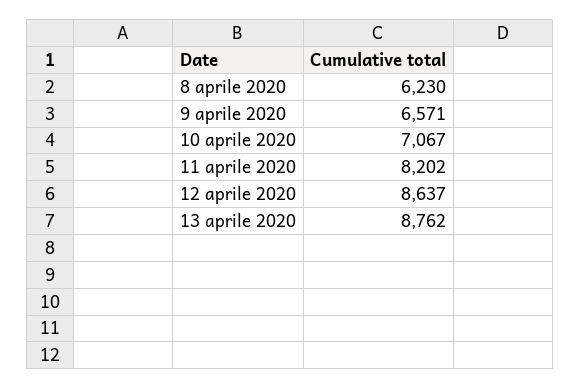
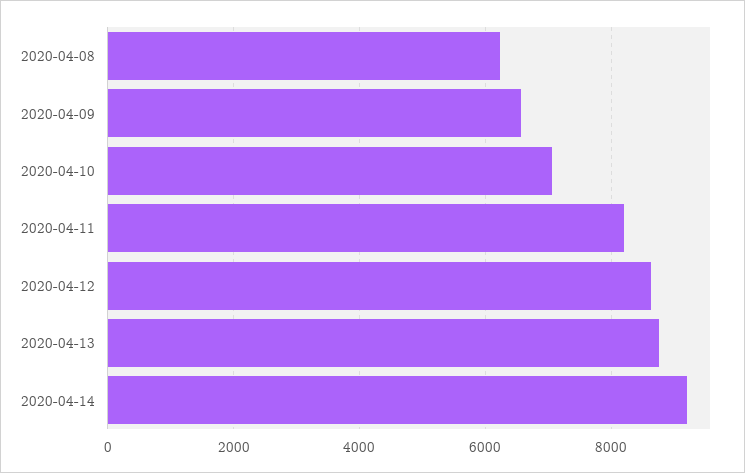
2020-04-14: none -> 9200

